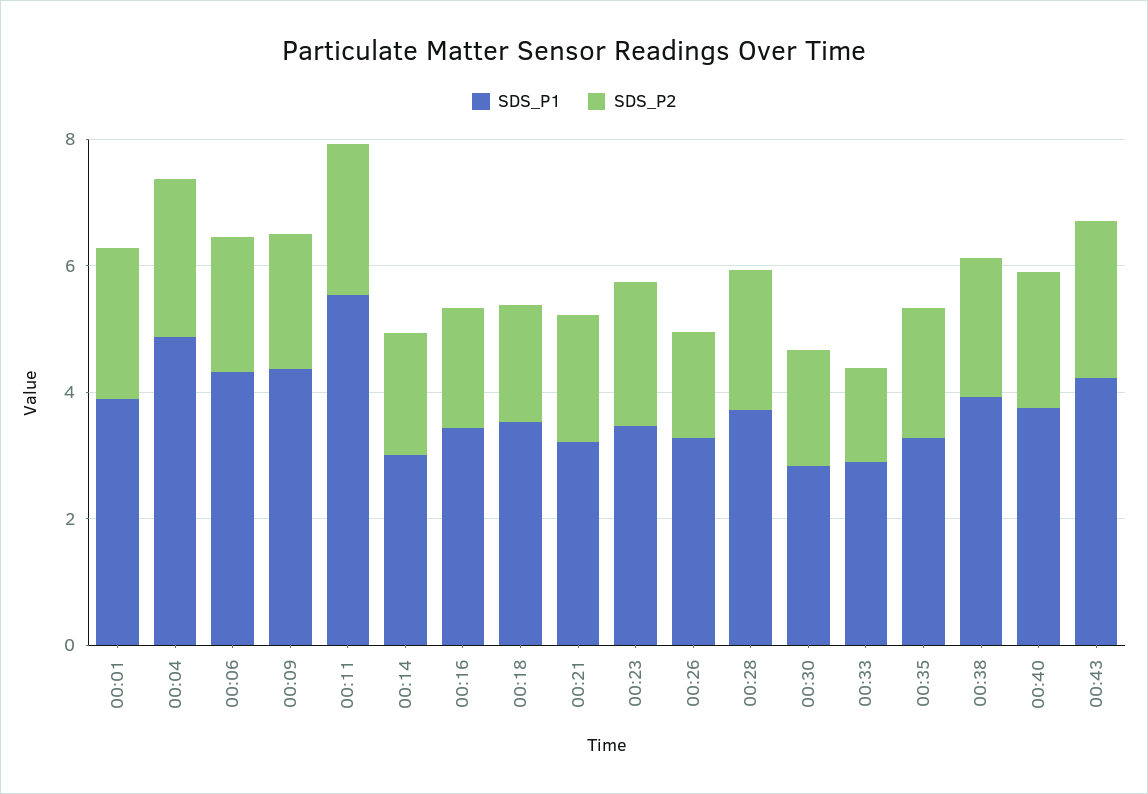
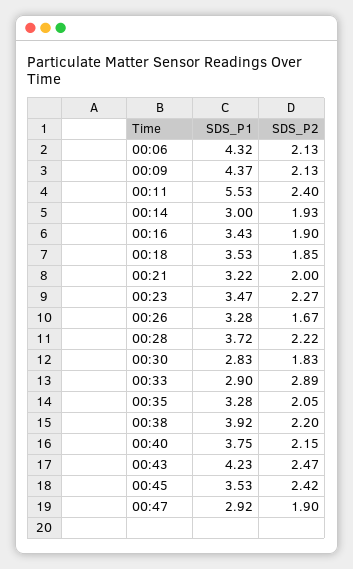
SDS_P1, 00:01: 4 -> none
SDS_P2, 00:01: 2.5 -> none
SDS_P1, 00:04: 5 -> none
SDS_P2, 00:04: 2.5 -> none
SDS_P2, 00:33: 1.5 -> 2.89
SDS_P1, 00:45: none -> 3.53
SDS_P2, 00:45: none -> 2.42
SDS_P1, 00:47: none -> 2.92
SDS_P2, 00:47: none -> 1.9

